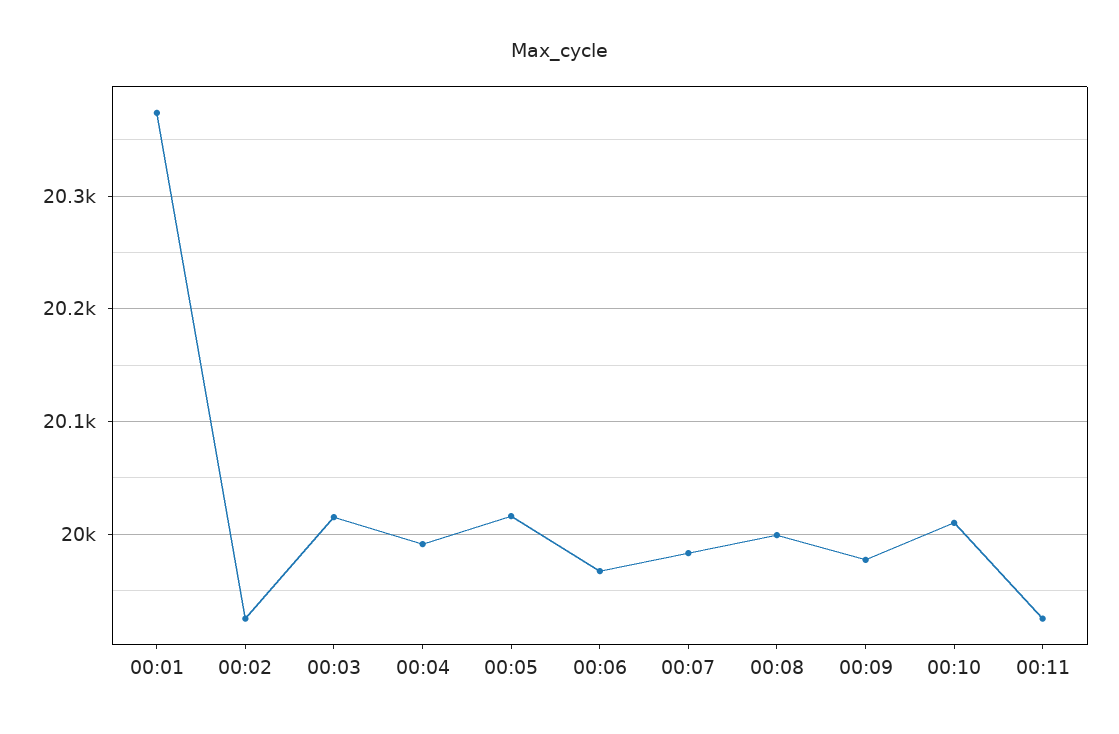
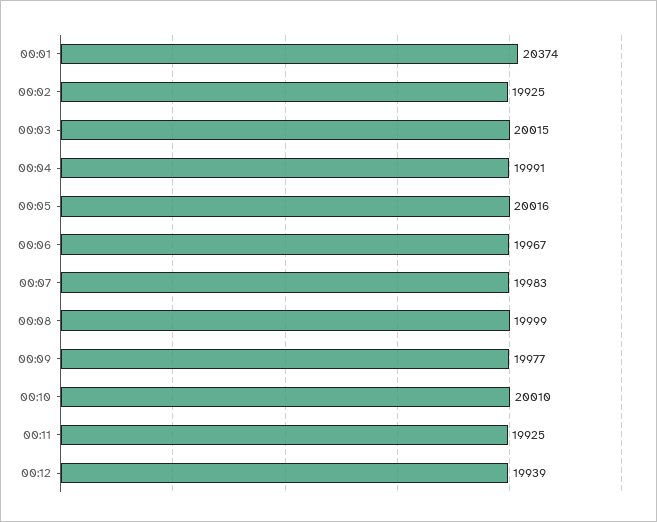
00:12: none -> 19939

